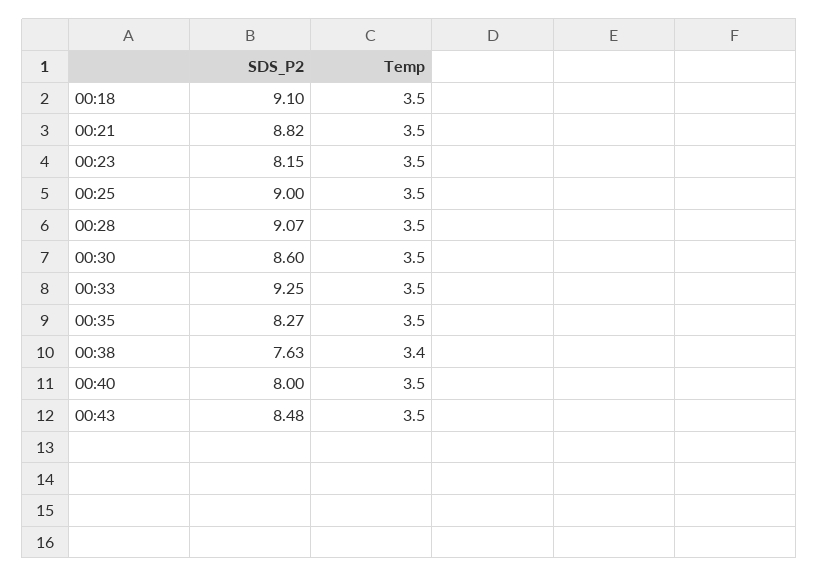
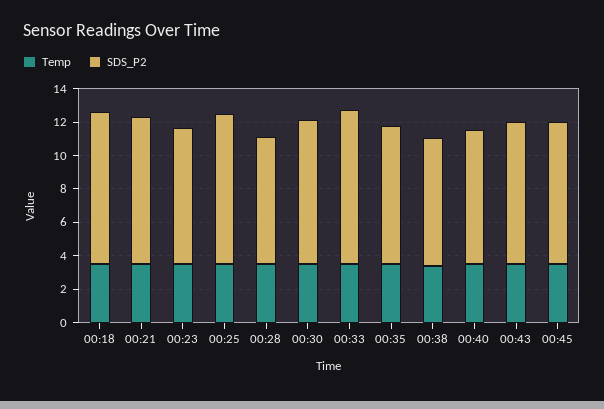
SDS_P2, 00:28: 9.07 -> 7.5
Temp, 00:45: none -> 3.5
SDS_P2, 00:45: none -> 8.5

